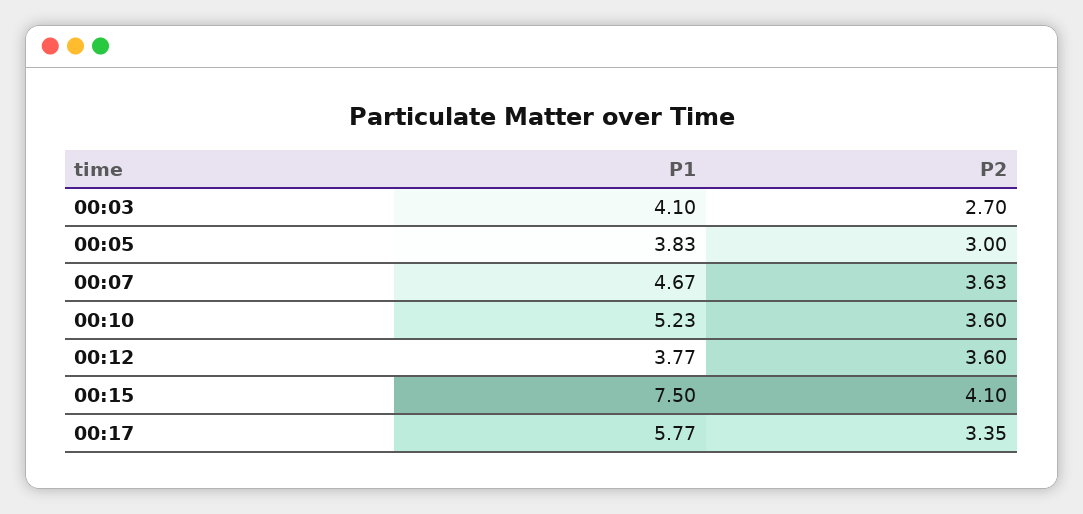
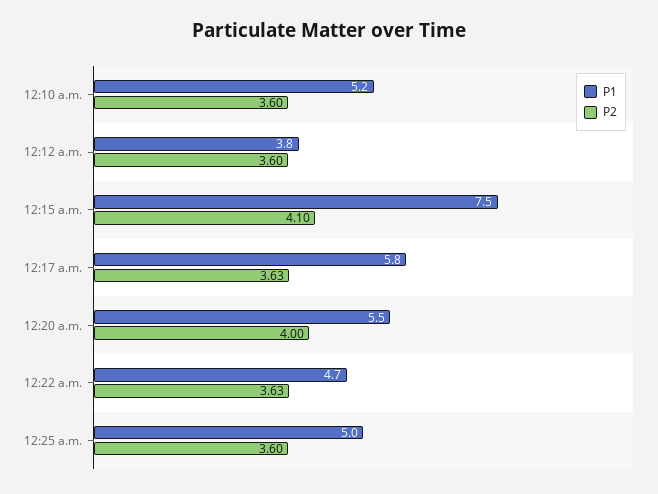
P1, 00:03: 4.1 -> none
P2, 00:03: 2.7 -> none
P1, 00:05: 3.83 -> none
P2, 00:05: 3 -> none
P1, 00:07: 4.67 -> none
P2, 00:07: 3.63 -> none
P2, 00:17: 3.35 -> 3.63
P1, 12:20 a.m.: none -> 5.5
P2, 12:20 a.m.: none -> 4
P1, 12:22 a.m.: none -> 4.7
P2, 12:22 a.m.: none -> 3.63
P1, 12:25 a.m.: none -> 5
P2, 12:25 a.m.: none -> 3.6

